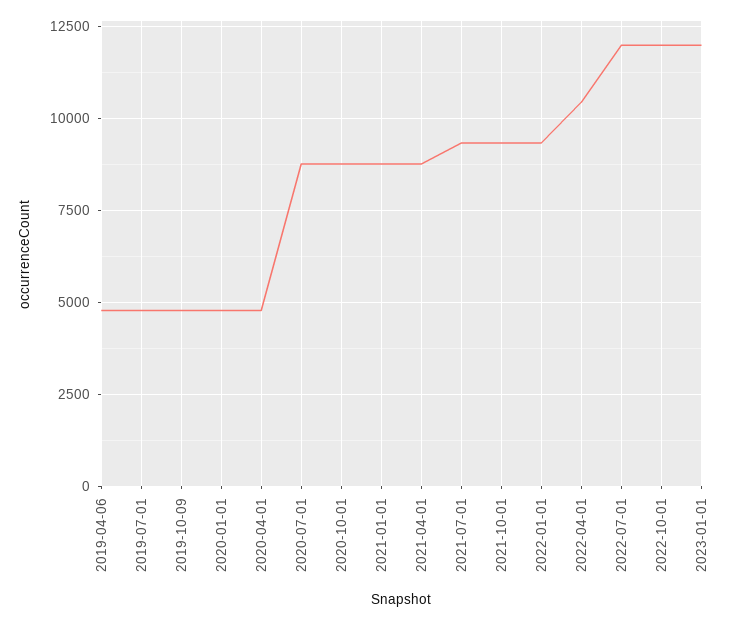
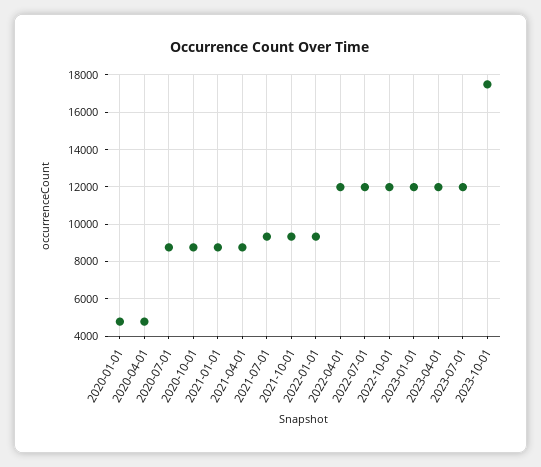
2019-04-06: 4750 -> none
2019-07-01: 4750 -> none
2019-10-09: 4750 -> none
2022-04-01: 10500 -> 12000
2023-04-01: none -> 12000
2023-07-01: none -> 12000
2023-10-01: none -> 17500

